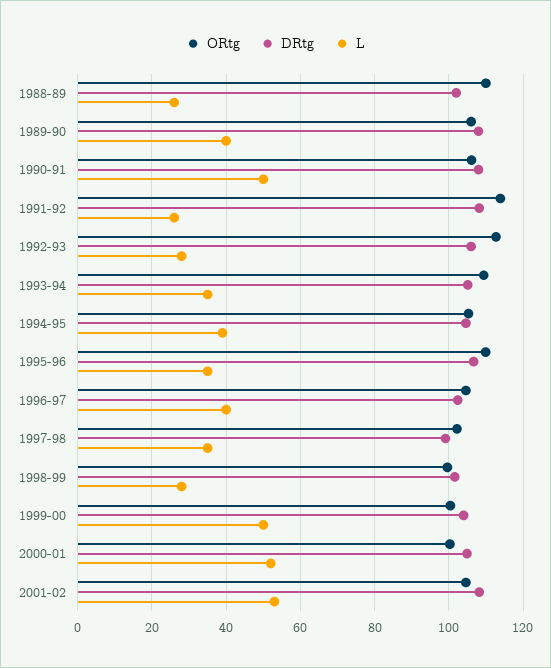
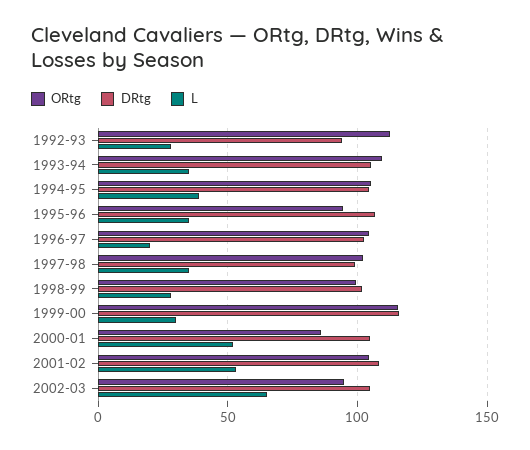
ORtg, 1988-89: 110 -> none
DRtg, 1988-89: 102 -> none
L, 1988-89: 26 -> none
ORtg, 1989-90: 106 -> none
DRtg, 1989-90: 108 -> none
L, 1989-90: 40 -> none
ORtg, 1990-91: 106 -> none
DRtg, 1990-91: 108 -> none
L, 1990-91: 50 -> none
ORtg, 1991-92: 114 -> none
DRtg, 1991-92: 108 -> none
L, 1991-92: 26 -> none
DRtg, 1992-93: 106 -> 95
ORtg, 1995-96: 110 -> 95
L, 1996-97: 40 -> 20
ORtg, 1999-00: 100 -> 115
DRtg, 1999-00: 104 -> 115
L, 1999-00: 50 -> 30
ORtg, 2000-01: 100 -> 85
ORtg, 2002-03: none -> 95
DRtg, 2002-03: none -> 105
L, 2002-03: none -> 65

